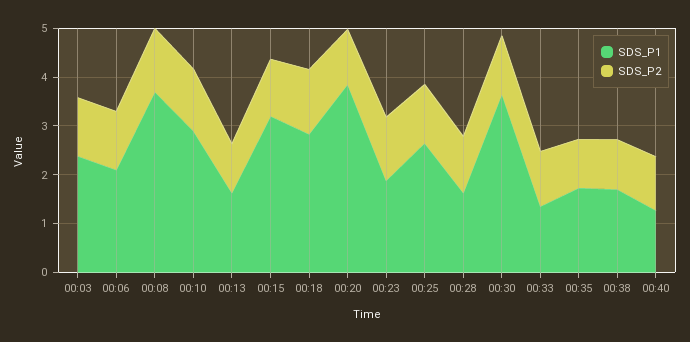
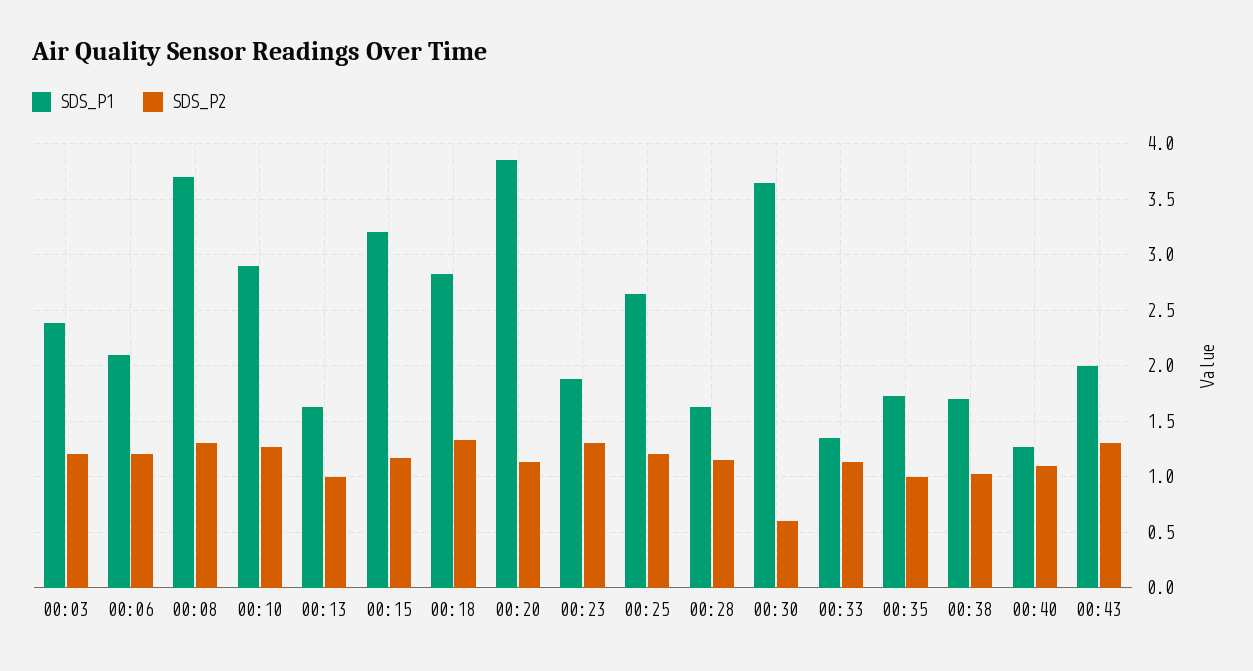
SDS_P2, 00:30: 1.2 -> 0.6
SDS_P1, 00:43: none -> 2
SDS_P2, 00:43: none -> 1.3

